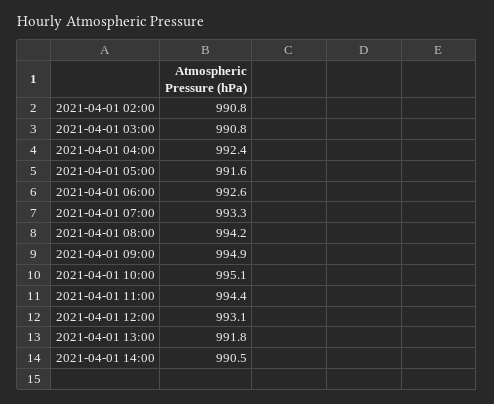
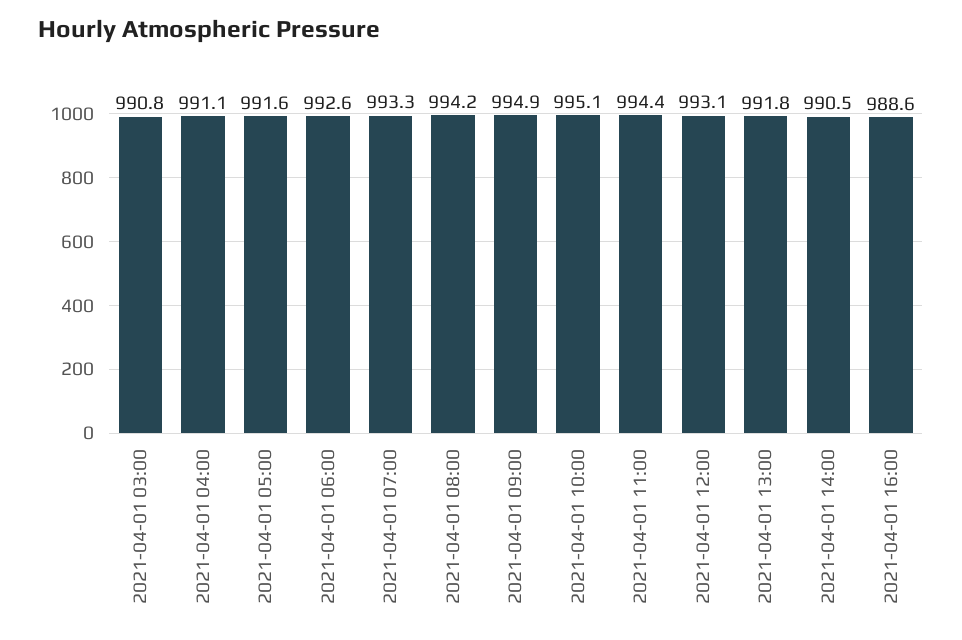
2021-04-01 02:00: 990.8 -> none
2021-04-01 04:00: 992.4 -> 991.1
2021-04-01 16:00: none -> 988.6

